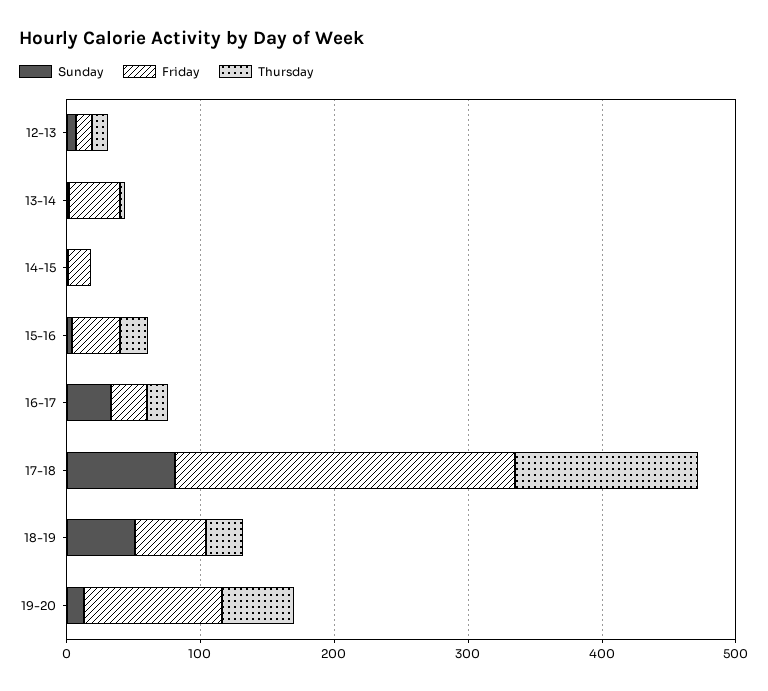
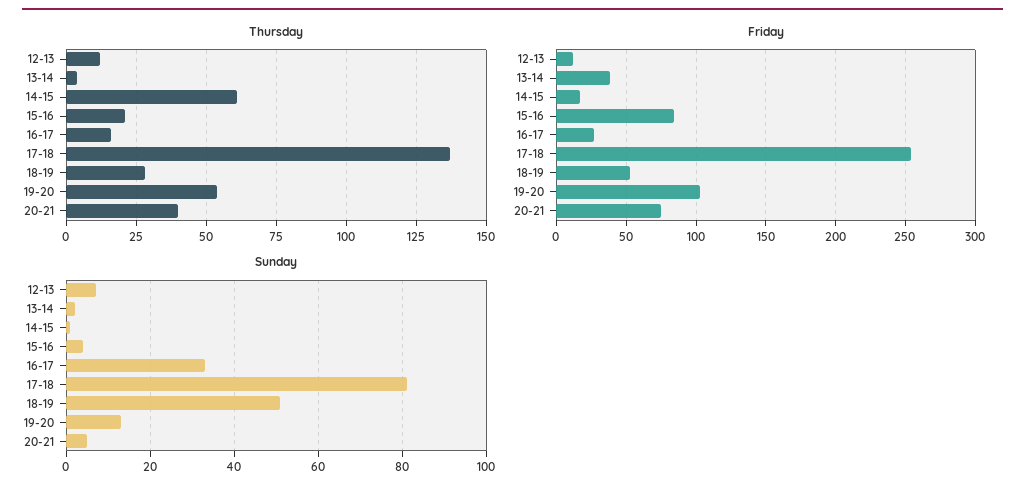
Thursday, 14-15: 0 -> 60
Friday, 15-16: 40 -> 85
Thursday, 20-21: none -> 40
Friday, 20-21: none -> 75
Sunday, 20-21: none -> 5

